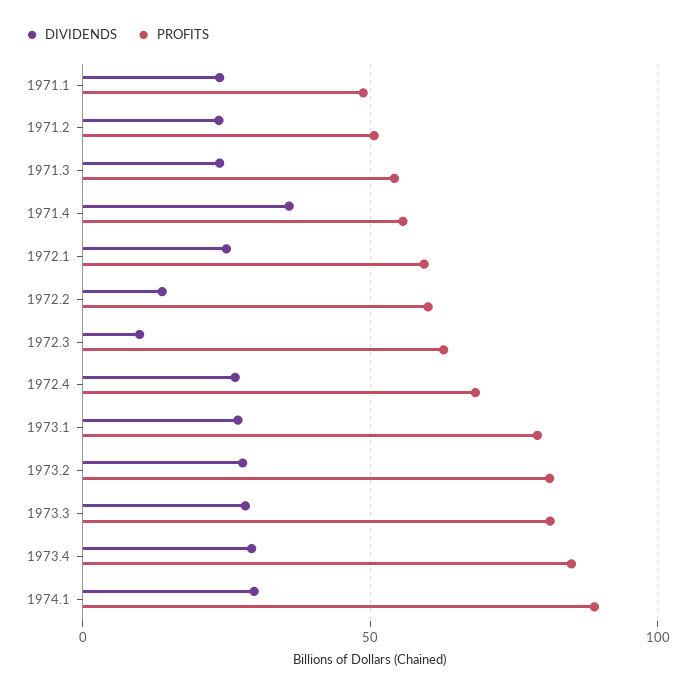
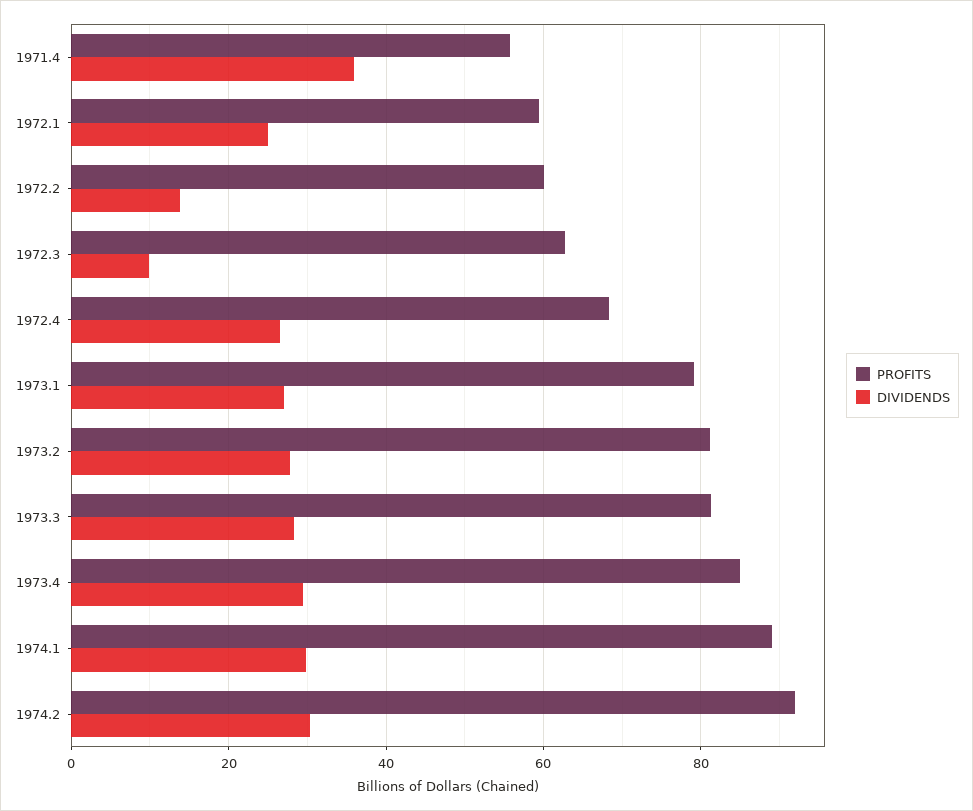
DIVIDENDS, 1971.1: 25 -> none
PROFITS, 1971.1: 50 -> none
DIVIDENDS, 1971.2: 25 -> none
PROFITS, 1971.2: 50 -> none
DIVIDENDS, 1971.3: 25 -> none
PROFITS, 1971.3: 55 -> none
PROFITS, 1974.2: none -> 92
DIVIDENDS, 1974.2: none -> 30

